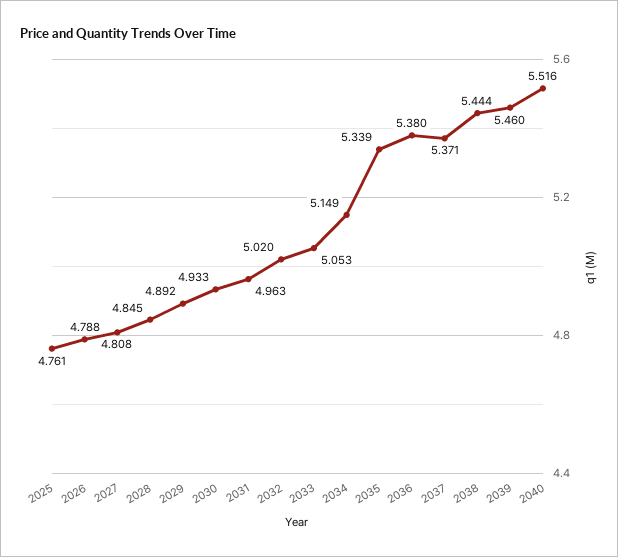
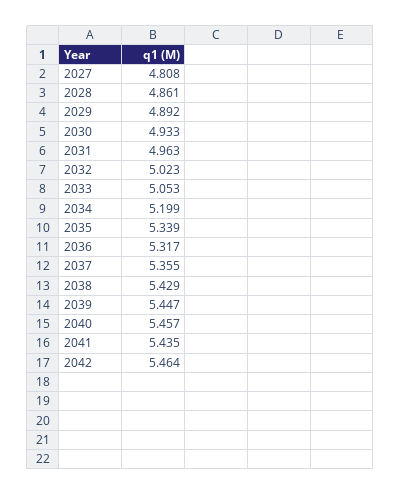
2025: 4.761 -> none
2026: 4.788 -> none
2028: 4.845 -> 4.861
2032: 5.02 -> 5.023
2034: 5.149 -> 5.199
2036: 5.38 -> 5.317
2037: 5.371 -> 5.355
2038: 5.444 -> 5.429
2039: 5.46 -> 5.447
2040: 5.516 -> 5.457
2041: none -> 5.435
2042: none -> 5.464

